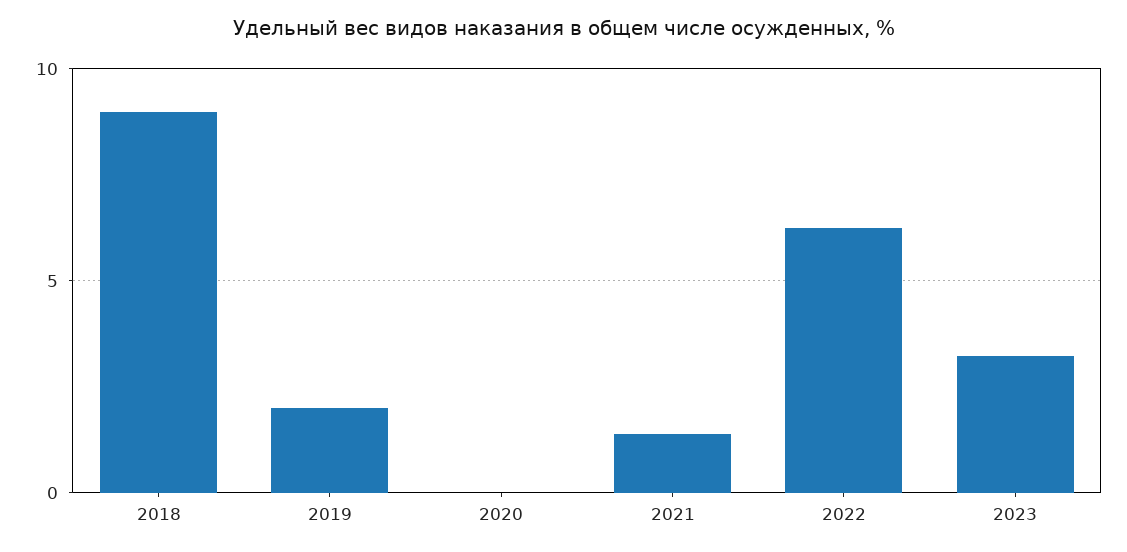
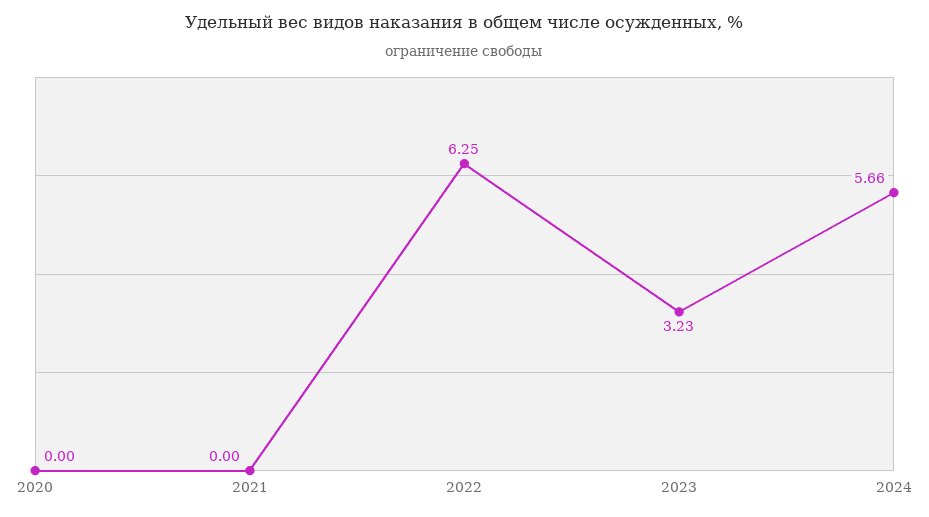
2018: 9 -> none
2019: 2 -> none
2021: 1.5 -> 0
2024: none -> 5.66

